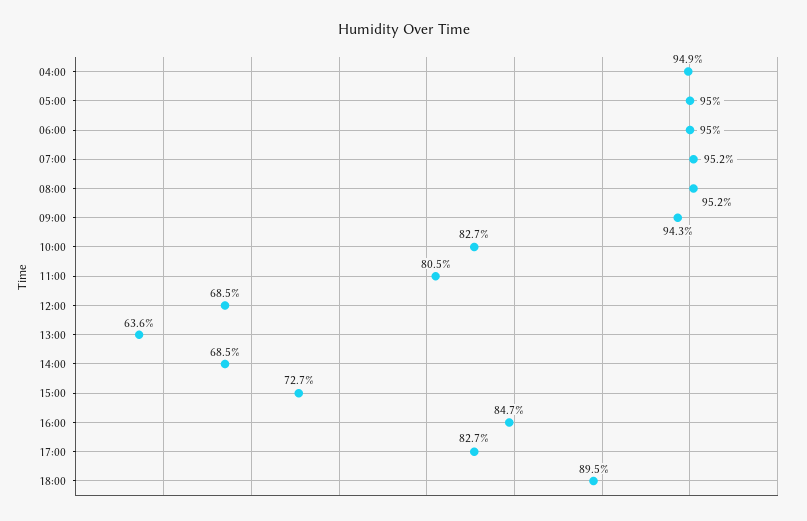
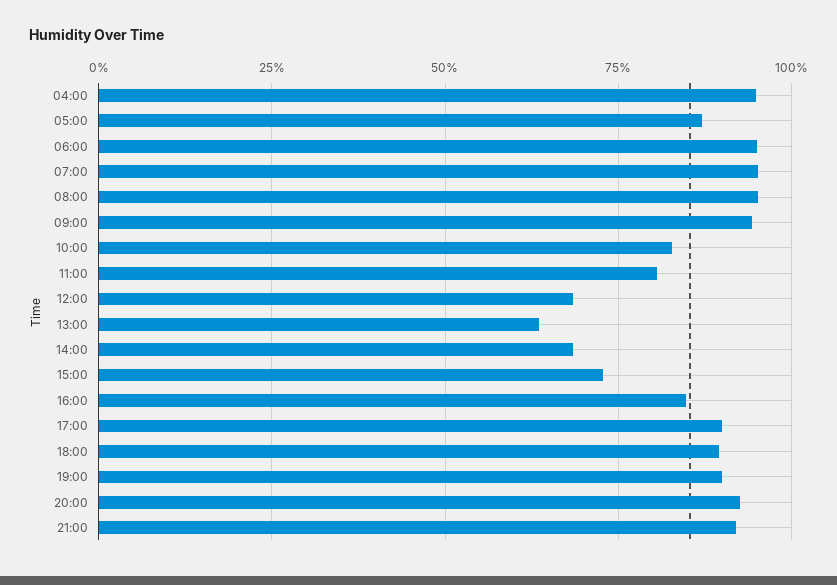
05:00: 95 -> 87.5
17:00: 82.7 -> 90
19:00: none -> 90
20:00: none -> 92.5
21:00: none -> 92.5

